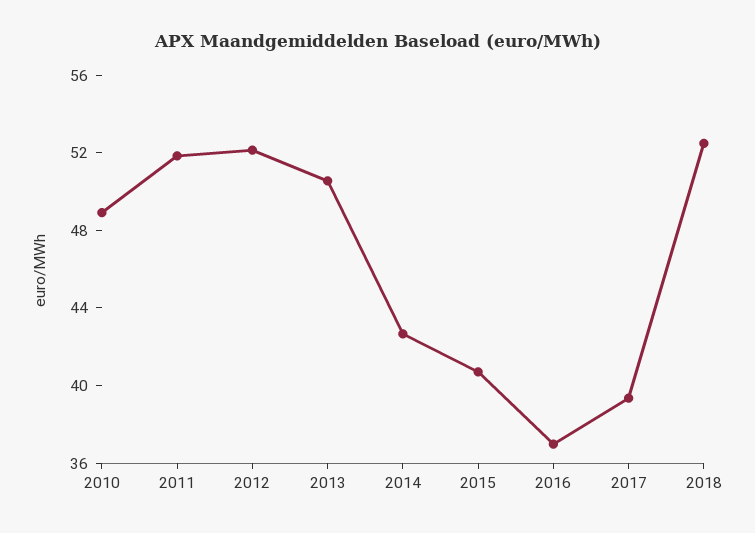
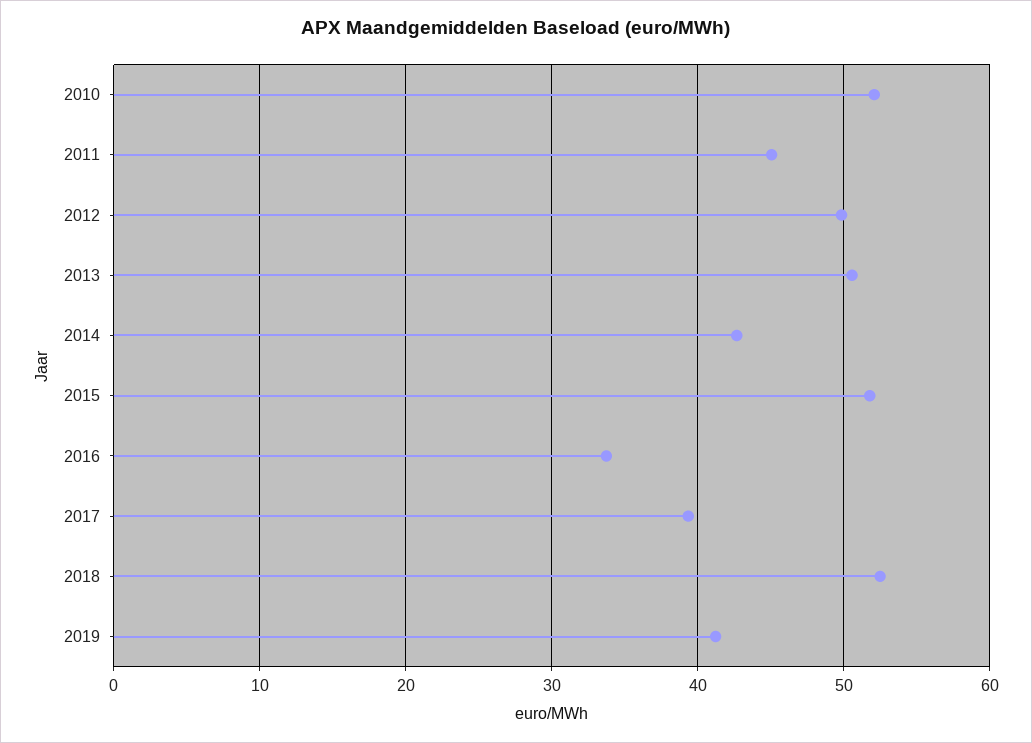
2010: 49 -> 52
2011: 52 -> 45
2012: 52 -> 50
2015: 41 -> 52
2016: 37 -> 34
2019: none -> 41

